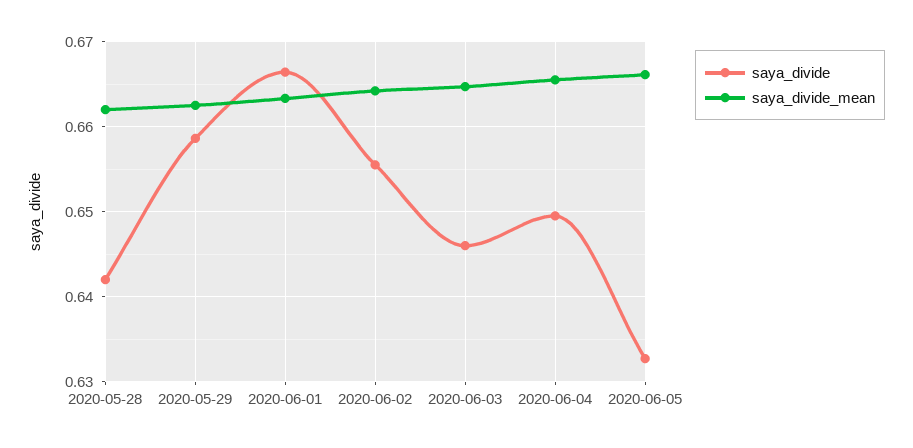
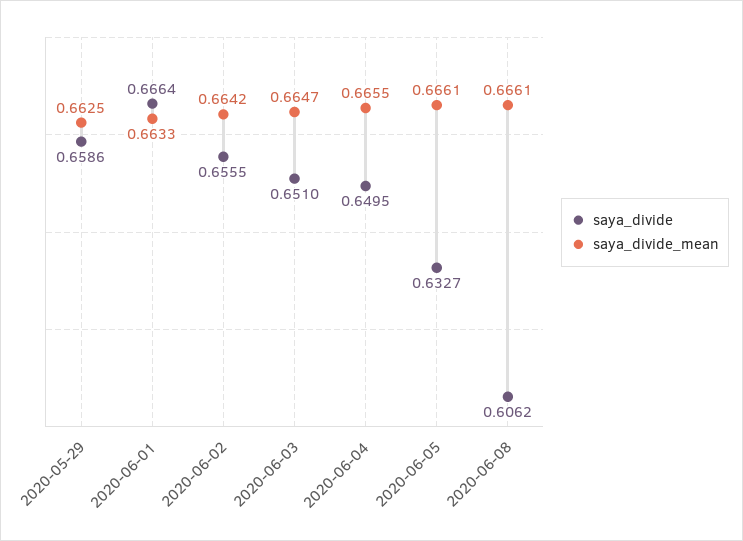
saya_divide, 2020-05-28: 0.642 -> none
saya_divide_mean, 2020-05-28: 0.662 -> none
saya_divide, 2020-06-03: 0.646 -> 0.651
saya_divide, 2020-06-08: none -> 0.6062
saya_divide_mean, 2020-06-08: none -> 0.6661

